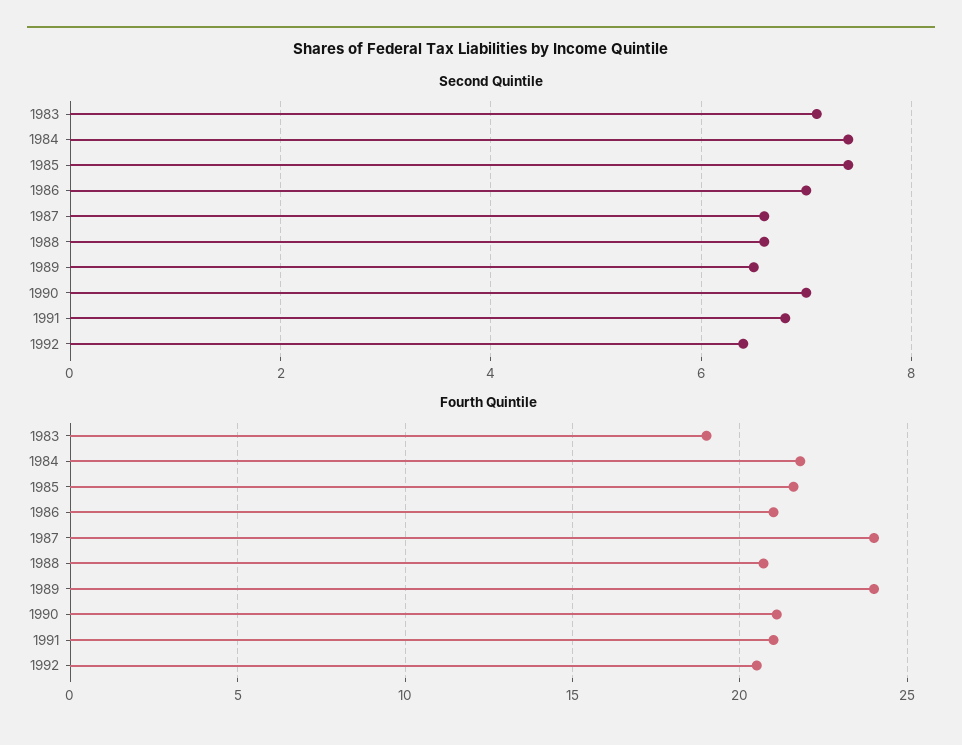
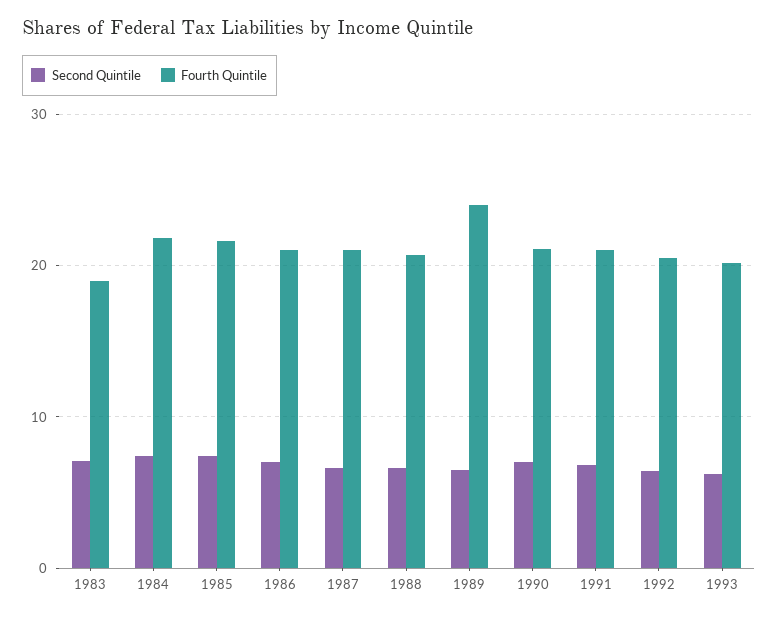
Fourth Quintile, 1987: 24 -> 21
Second Quintile, 1993: none -> 6
Fourth Quintile, 1993: none -> 20

